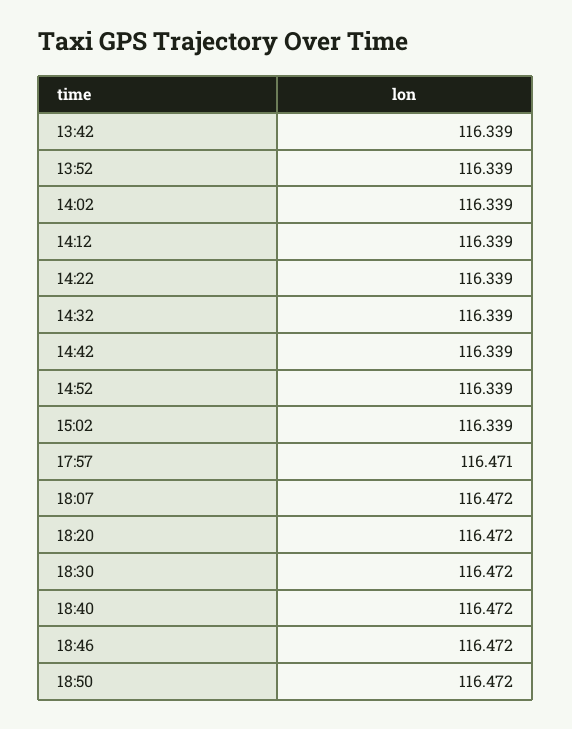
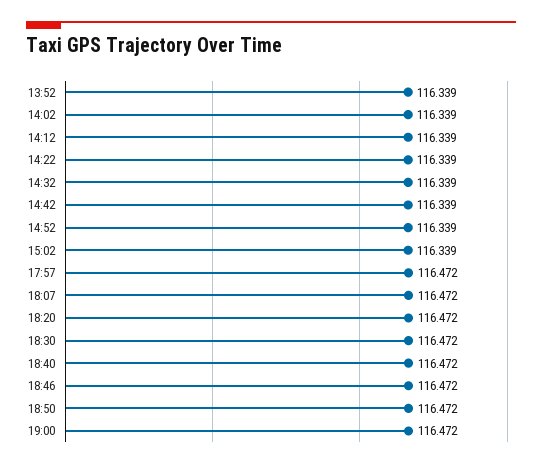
13:42: 116.339 -> none
17:57: 116.471 -> 116.472
19:00: none -> 116.472

